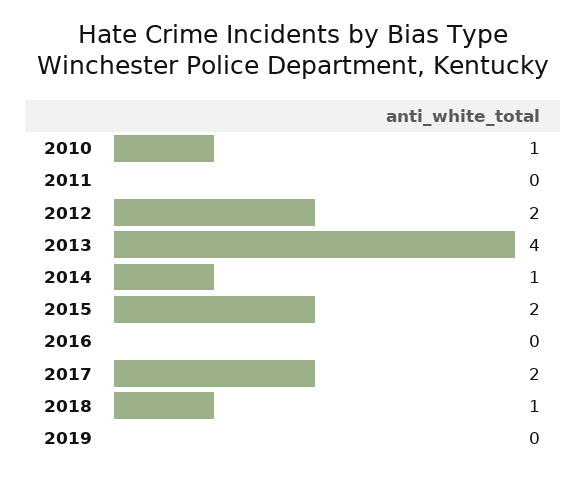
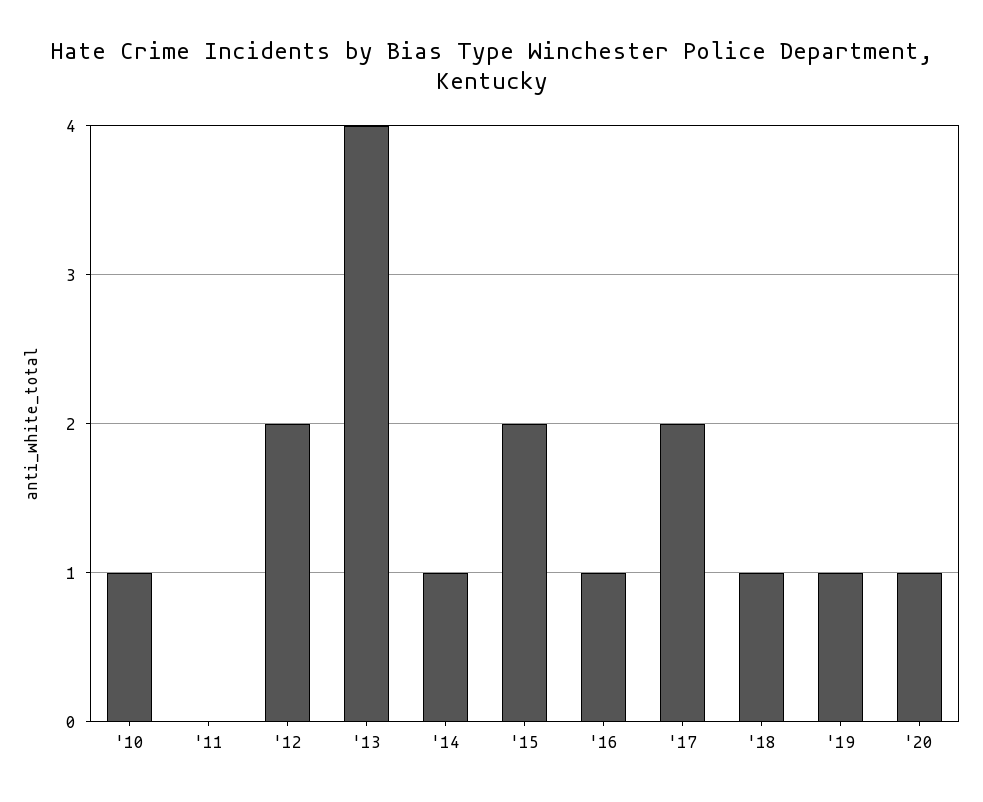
2016: 0 -> 1
2019: 0 -> 1
'20: none -> 1

